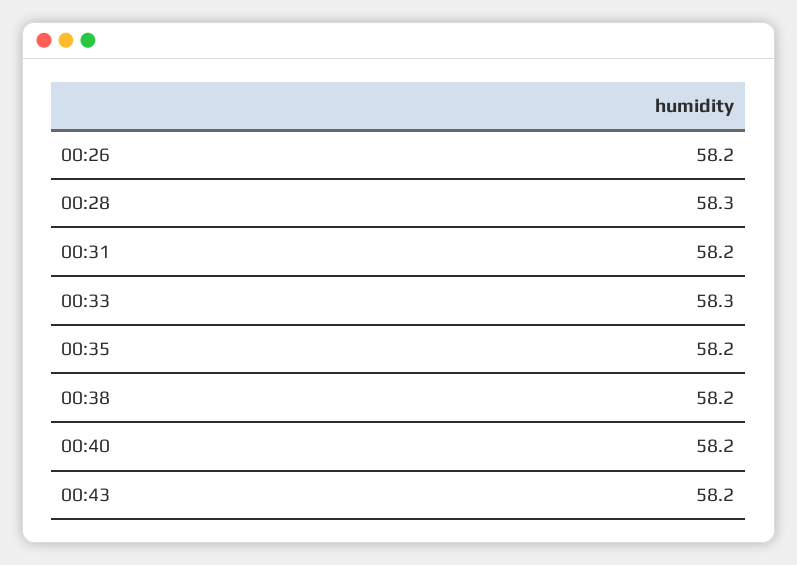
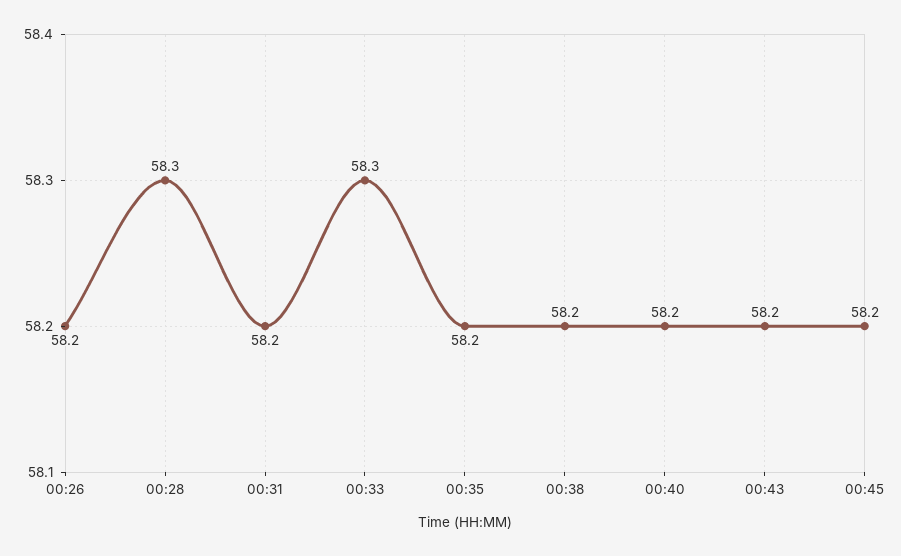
00:45: none -> 58.2

